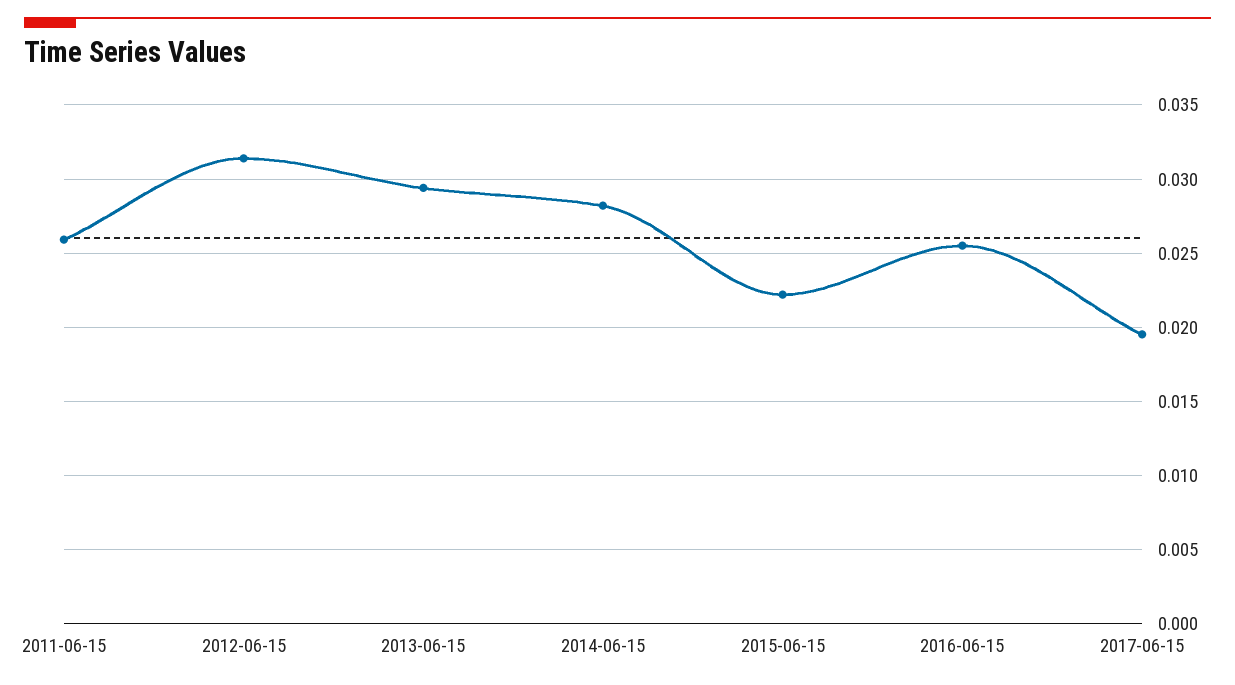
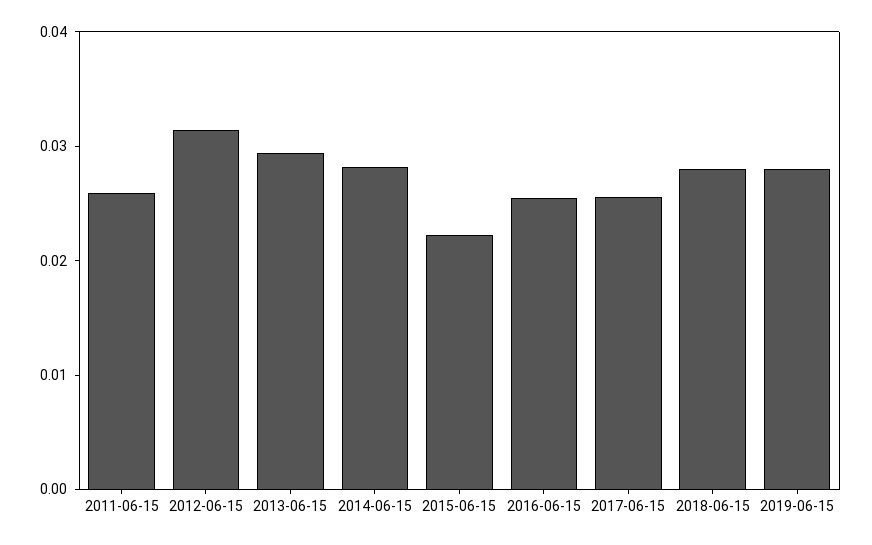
2017-06-15: 0.0195 -> 0.026
2018-06-15: none -> 0.028
2019-06-15: none -> 0.028

